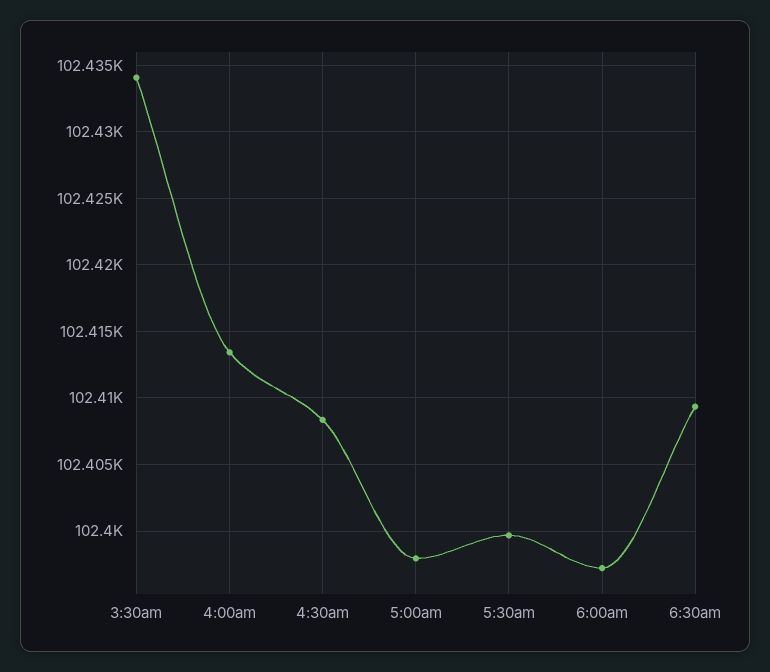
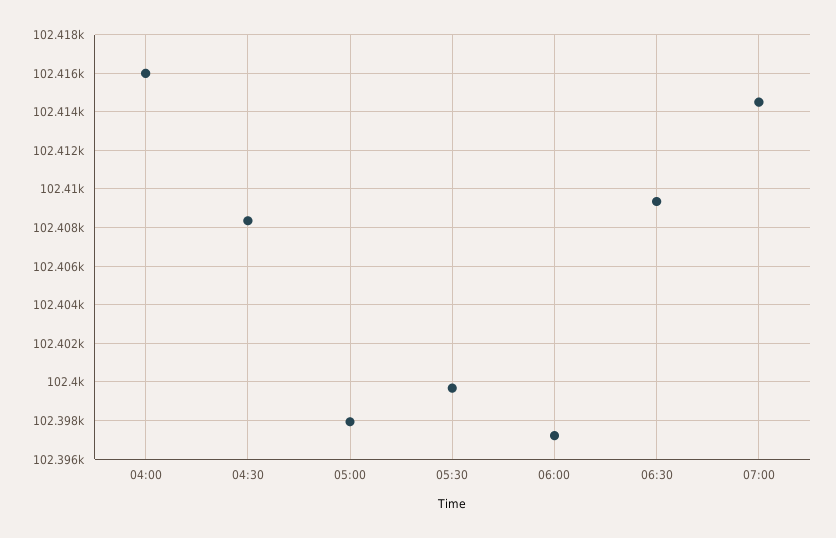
3:30am: 102434 -> none
4:00am: 102413.5 -> 102416
07:00: none -> 102414.5

